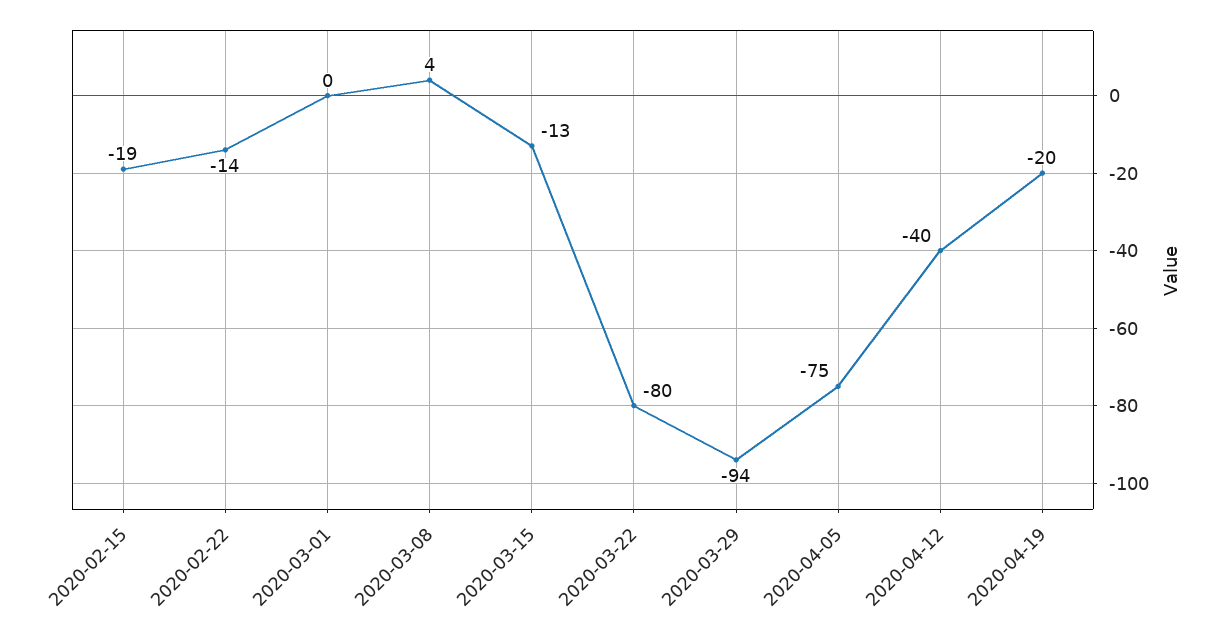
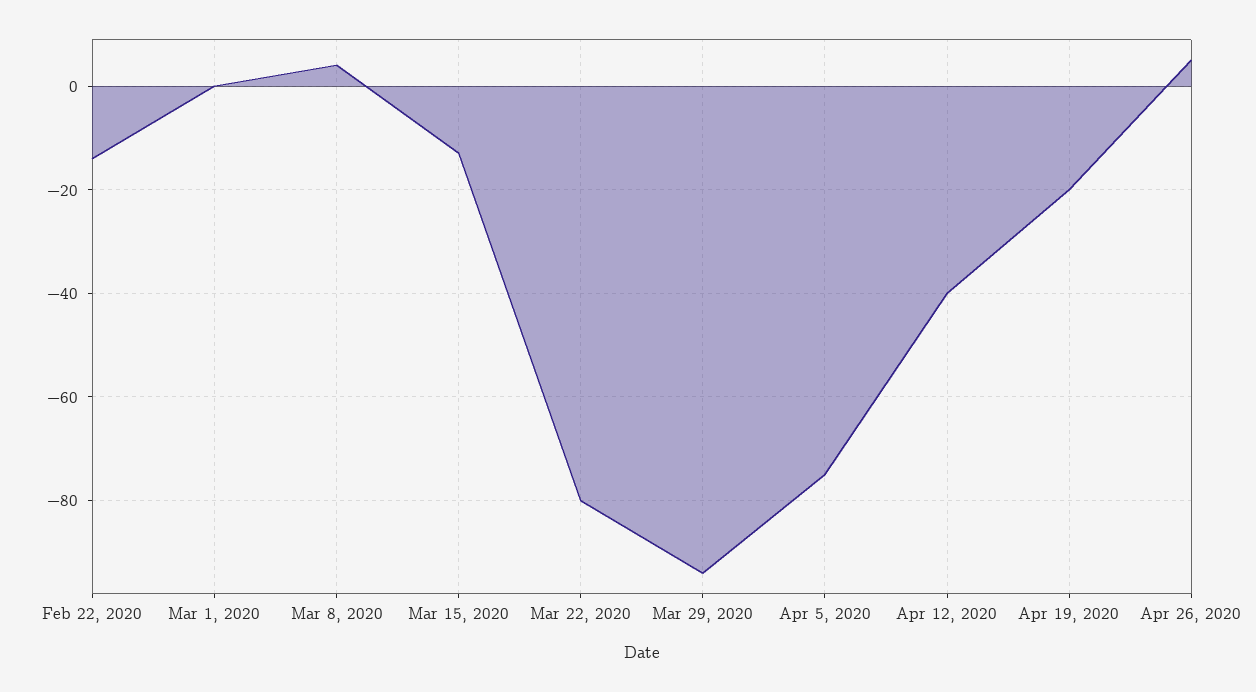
2020-02-15: -19 -> none
Apr 26, 2020: none -> 5

